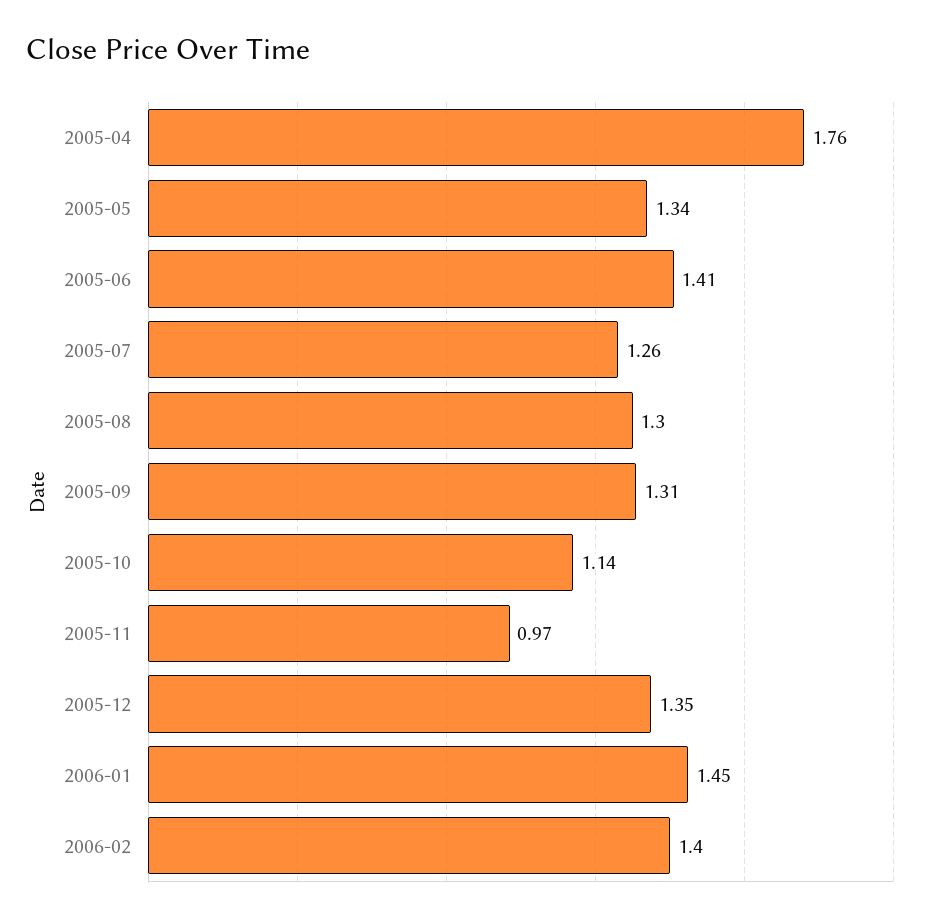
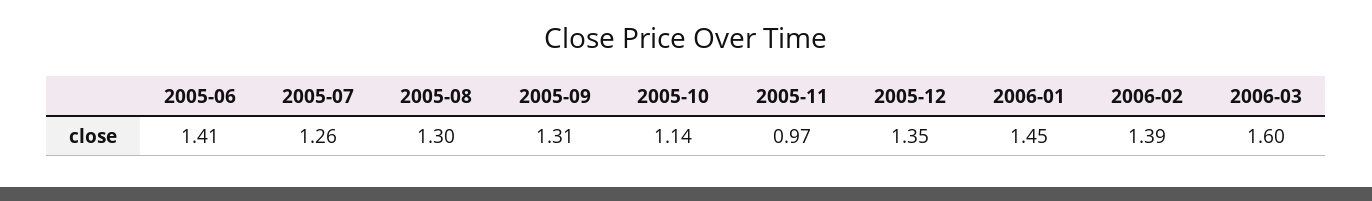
2005-04: 1.76 -> none
2005-05: 1.34 -> none
2006-02: 1.4 -> 1.39
2006-03: none -> 1.6

